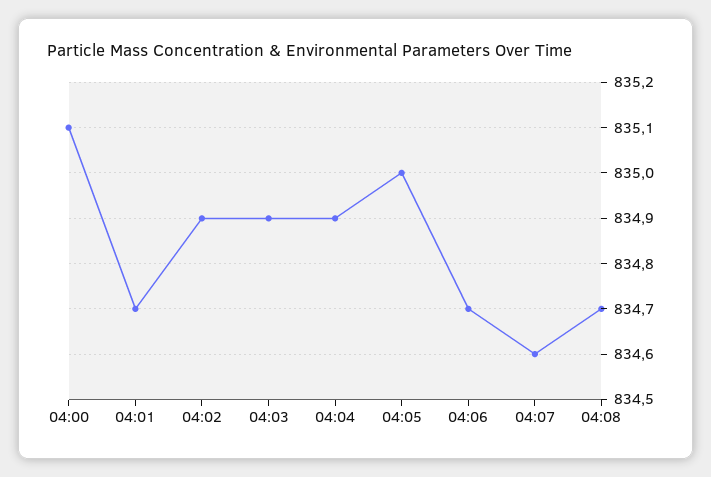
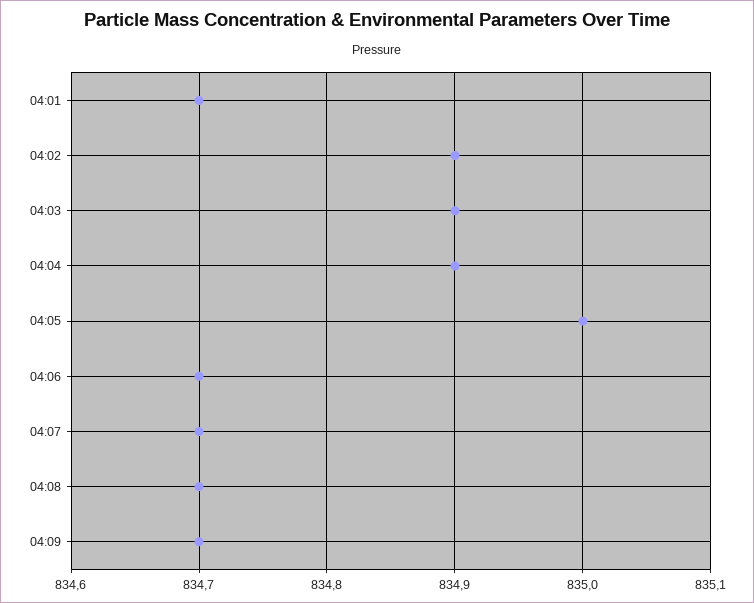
04:00: 835.1 -> none
04:07: 834.6 -> 834.7
04:09: none -> 834.7

